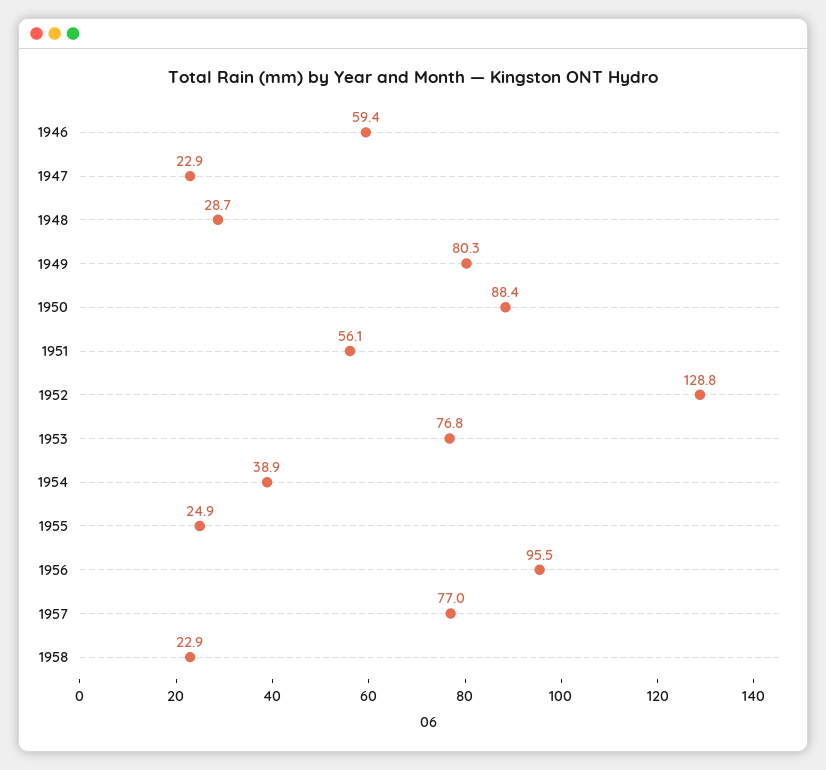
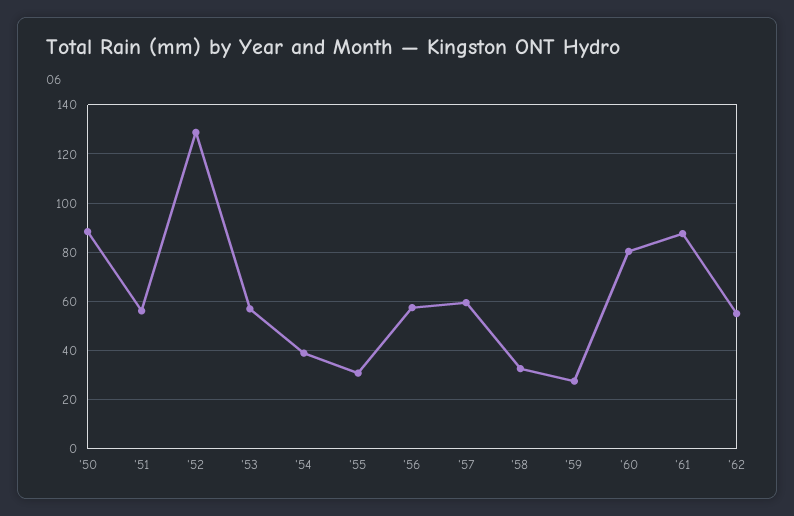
1946: 59.4 -> none
1947: 22.9 -> none
1948: 28.7 -> none
1949: 80.3 -> none
1953: 76.8 -> 57.5
1955: 24.9 -> 30
1956: 95.5 -> 57.5
1957: 77 -> 60
1958: 22.9 -> 32.5
'59: none -> 27.5
'60: none -> 80
'61: none -> 87.5
'62: none -> 55

